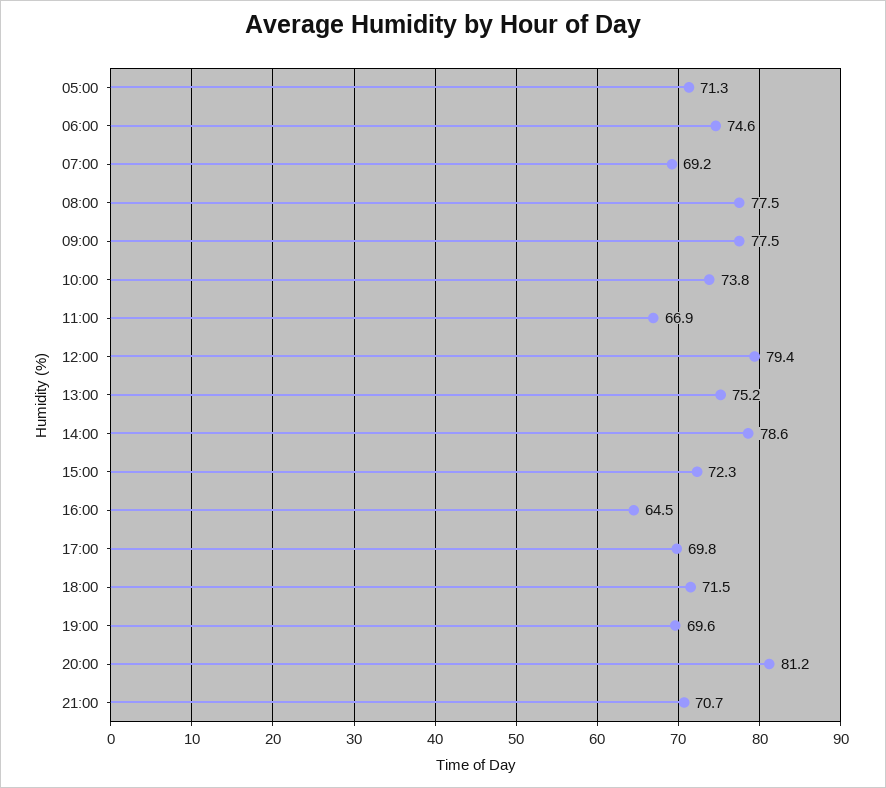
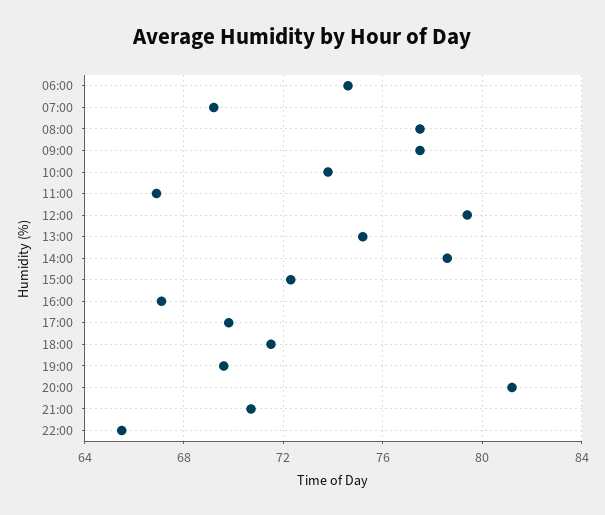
05:00: 71.3 -> none
16:00: 64.5 -> 67
22:00: none -> 65.5

